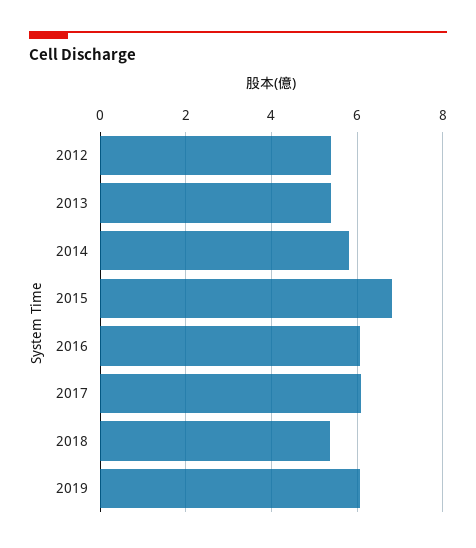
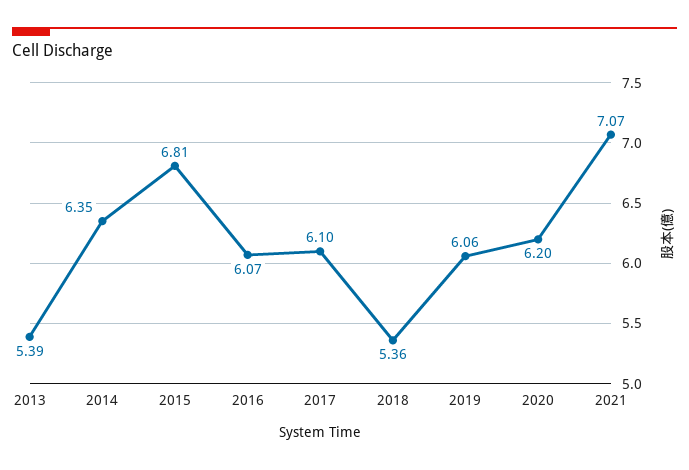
2012: 5.4 -> none
2014: 5.8 -> 6.35
2020: none -> 6.2
2021: none -> 7.07

